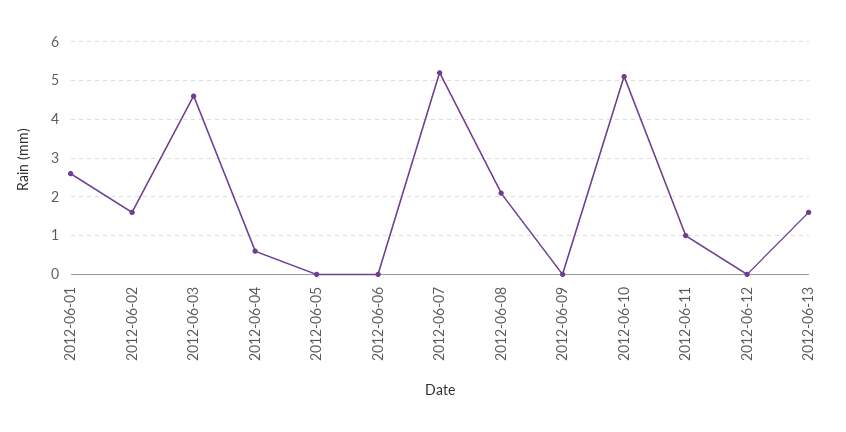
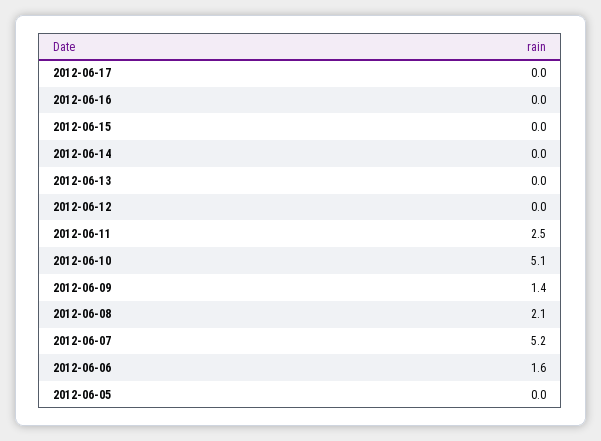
2012-06-01: 2.5 -> none
2012-06-02: 1.5 -> none
2012-06-03: 4.5 -> none
2012-06-04: 0.5 -> none
2012-06-06: 0 -> 1.6
2012-06-09: 0 -> 1.4
2012-06-11: 1 -> 2.5
2012-06-13: 1.5 -> 0
2012-06-17: none -> 0
2012-06-16: none -> 0
2012-06-15: none -> 0
2012-06-14: none -> 0

